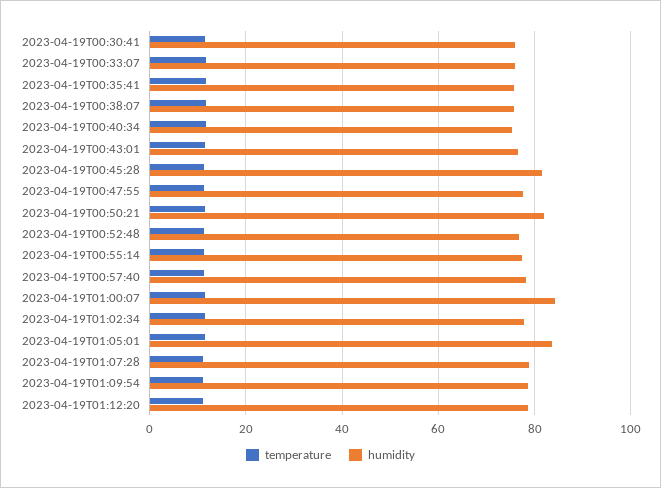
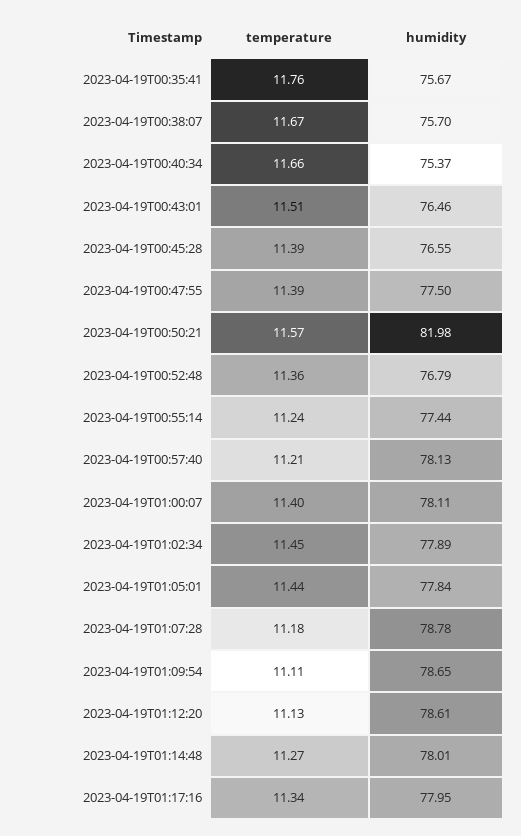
temperature, 2023-04-19T00:30:41: 12 -> none
humidity, 2023-04-19T00:30:41: 76 -> none
temperature, 2023-04-19T00:33:07: 12 -> none
humidity, 2023-04-19T00:33:07: 76 -> none
humidity, 2023-04-19T00:45:28: 82 -> 76.55
humidity, 2023-04-19T01:00:07: 84 -> 78.11
humidity, 2023-04-19T01:05:01: 84 -> 77.84
temperature, 2023-04-19T01:14:48: none -> 11.27
humidity, 2023-04-19T01:14:48: none -> 78.01
temperature, 2023-04-19T01:17:16: none -> 11.34
humidity, 2023-04-19T01:17:16: none -> 77.95

